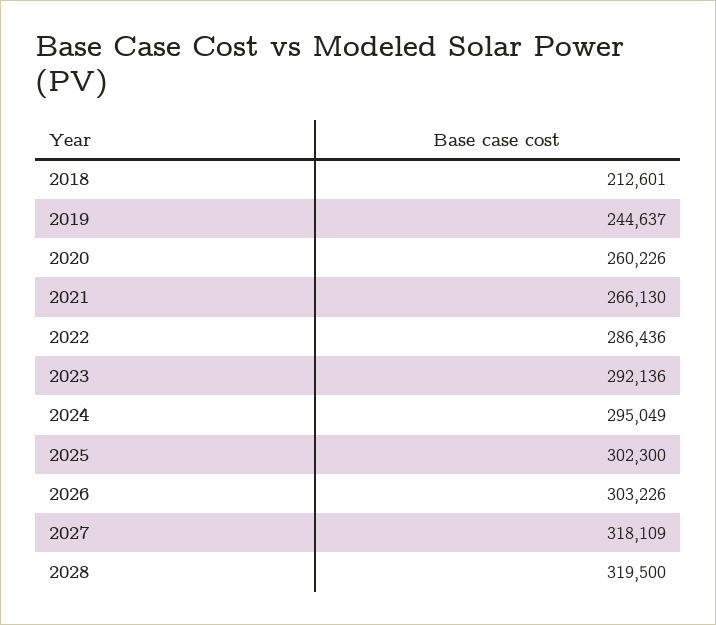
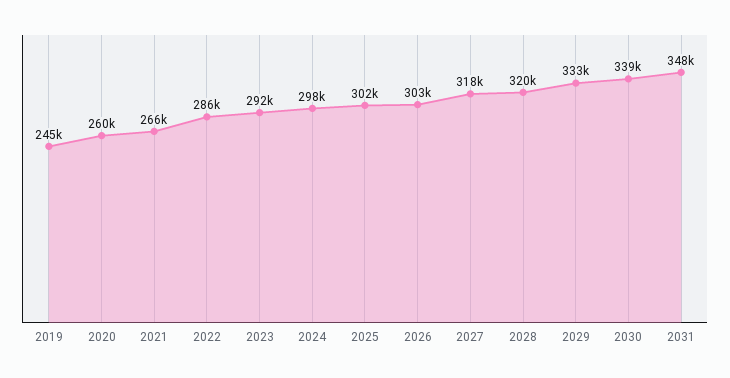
2018: 212601 -> none
2024: 295049 -> 298000
2029: none -> 333000
2030: none -> 339000
2031: none -> 348000

